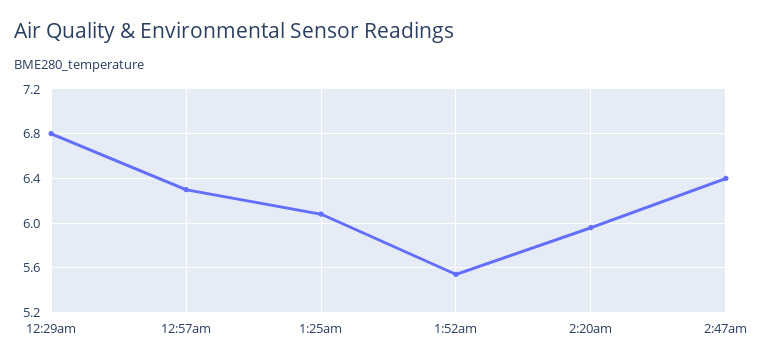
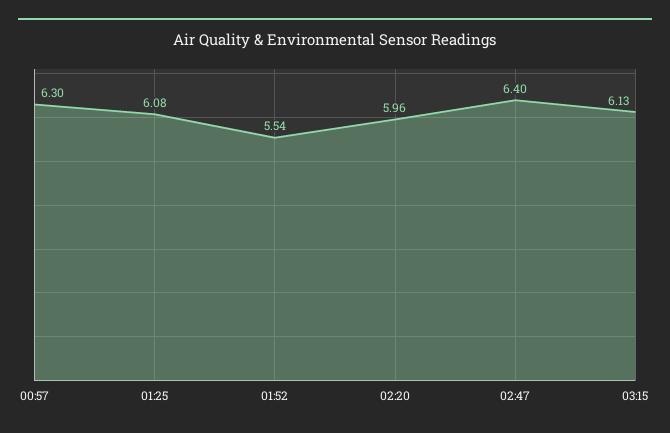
12:29am: 6.8 -> none
03:15: none -> 6.13

